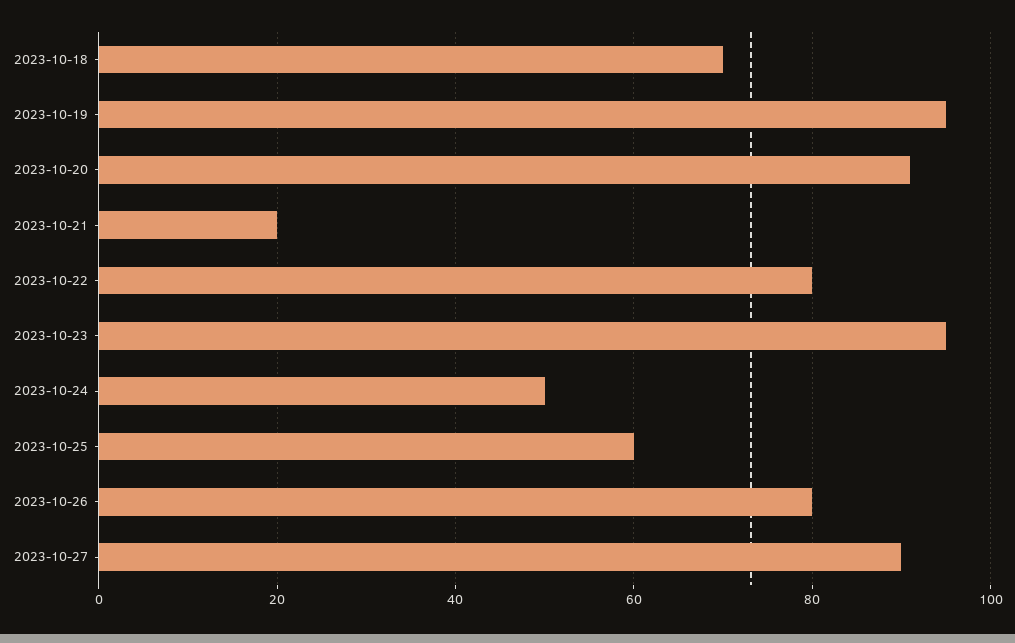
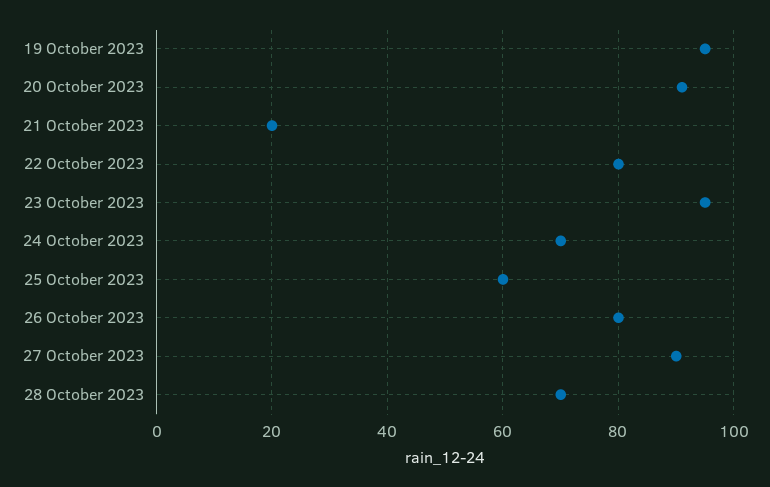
2023-10-18: 70 -> none
2023-10-24: 50 -> 70
28 October 2023: none -> 70

